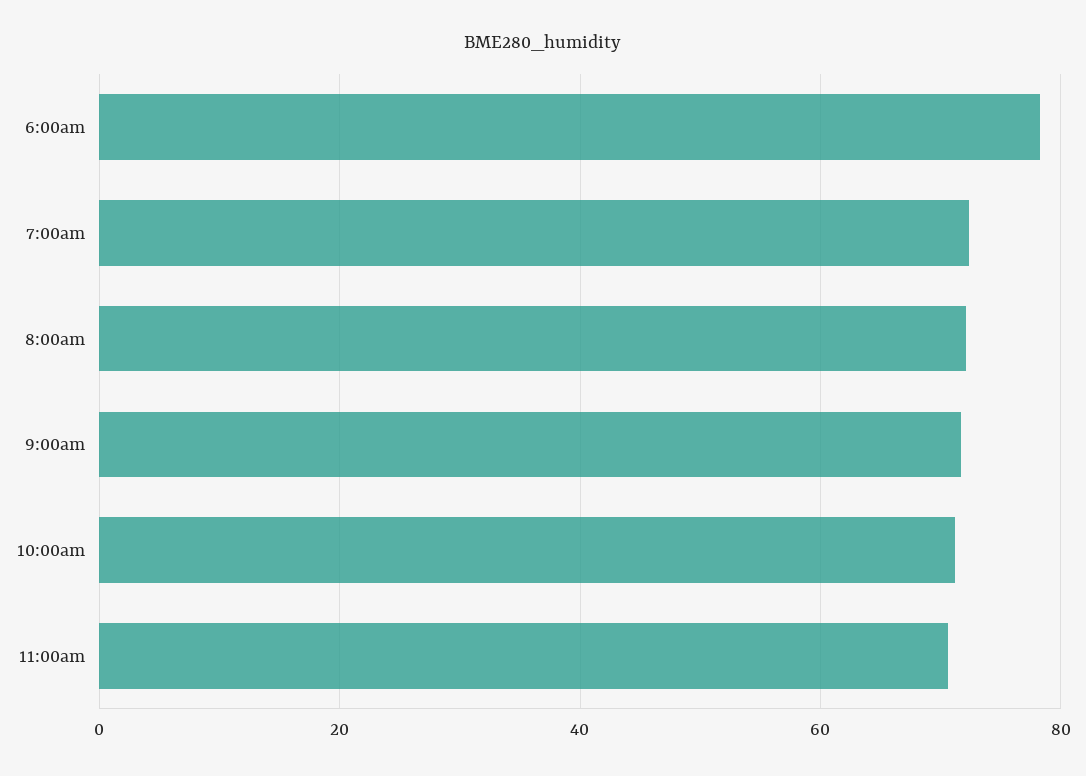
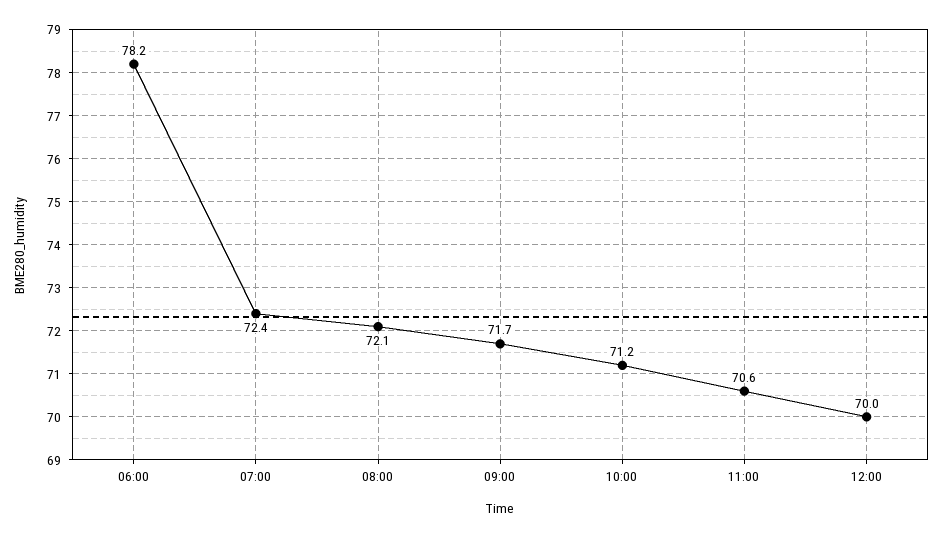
12:00: none -> 70

